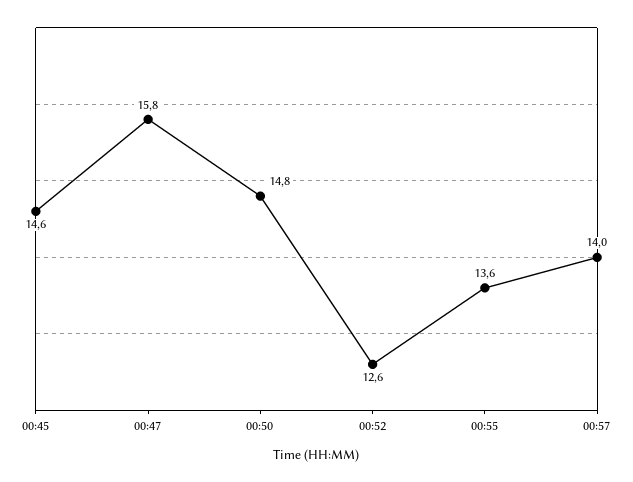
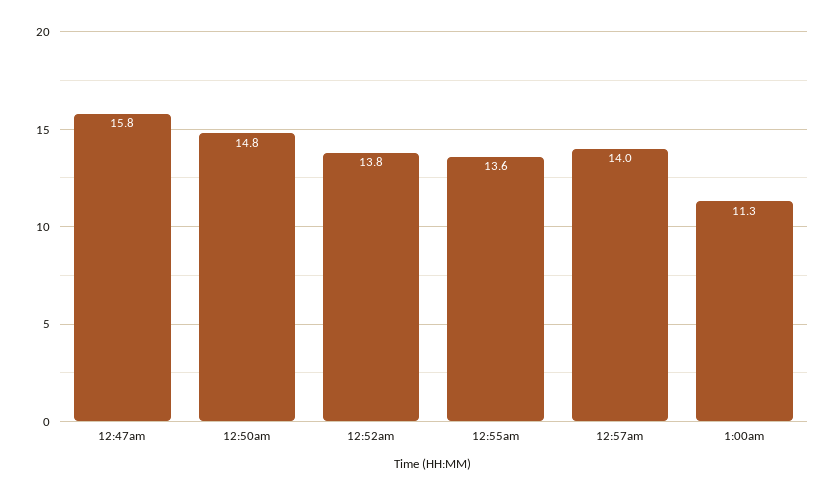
00:45: 14.6 -> none
00:52: 12.6 -> 13.8
1:00am: none -> 11.3

